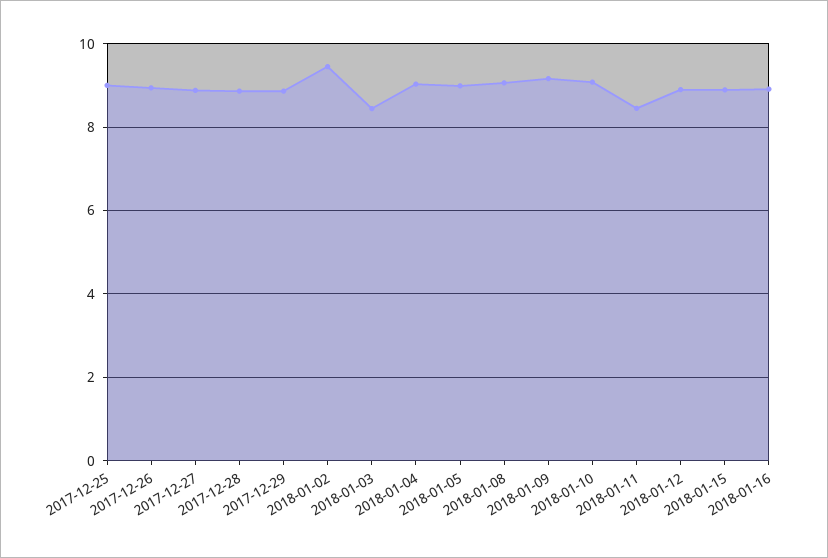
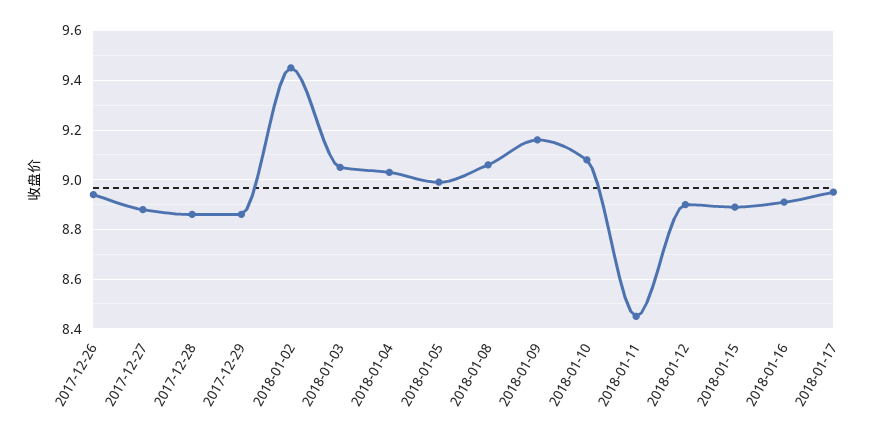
2017-12-25: 9 -> none
2018-01-03: 8.4 -> 9.05
2018-01-17: none -> 8.95

